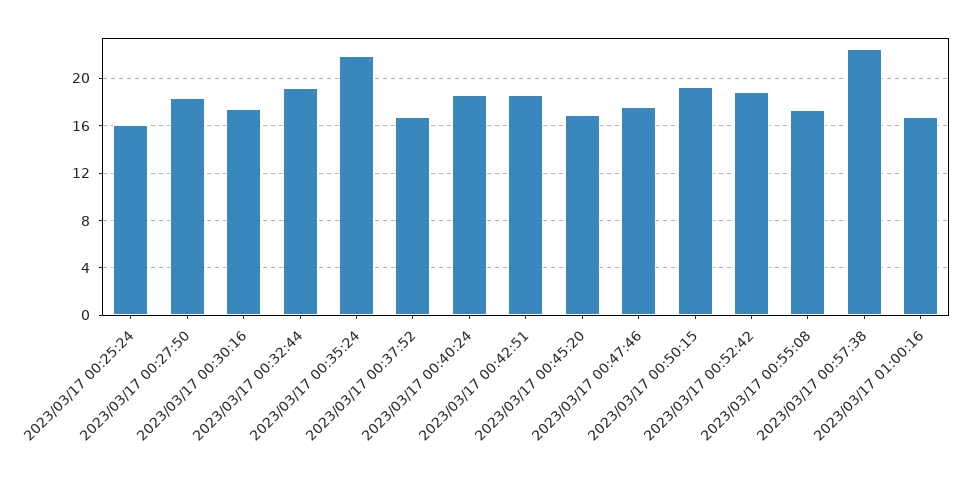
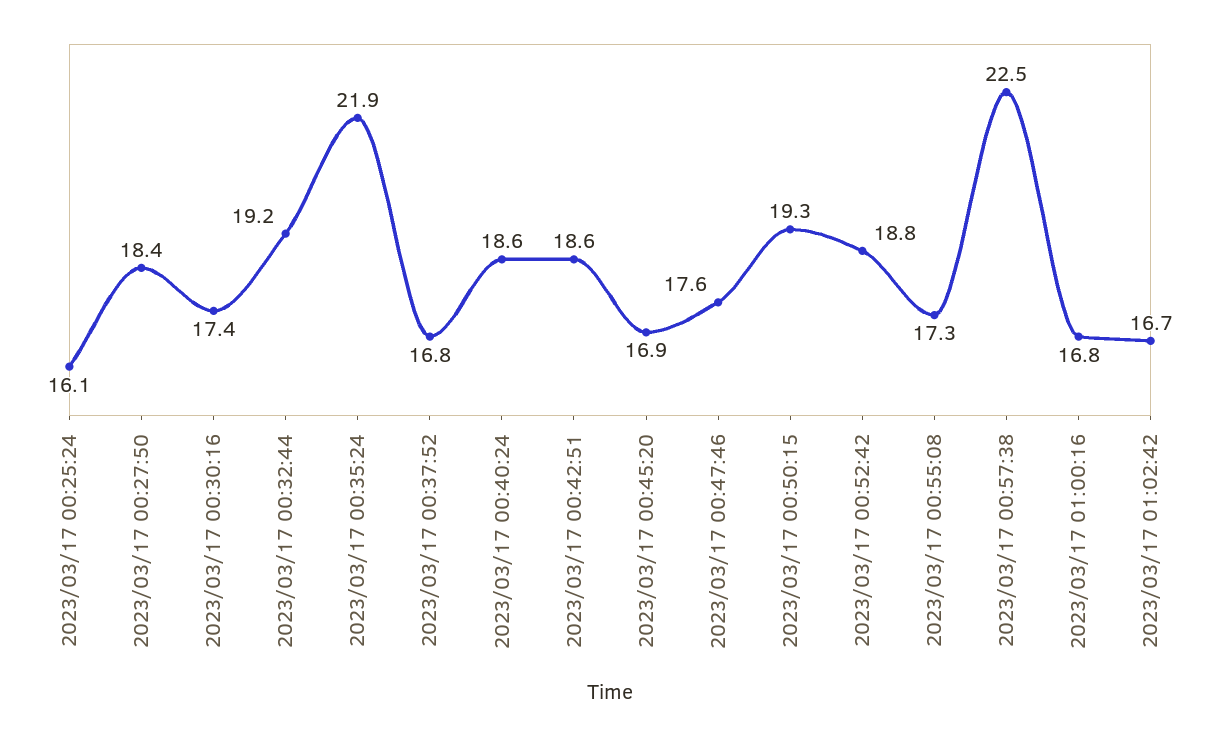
2023/03/17 01:02:42: none -> 16.7

